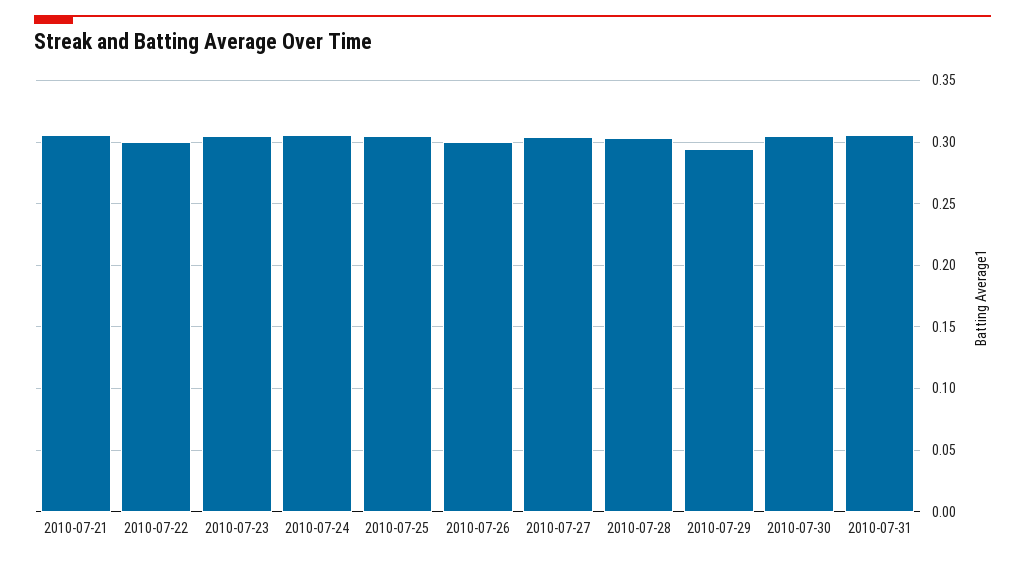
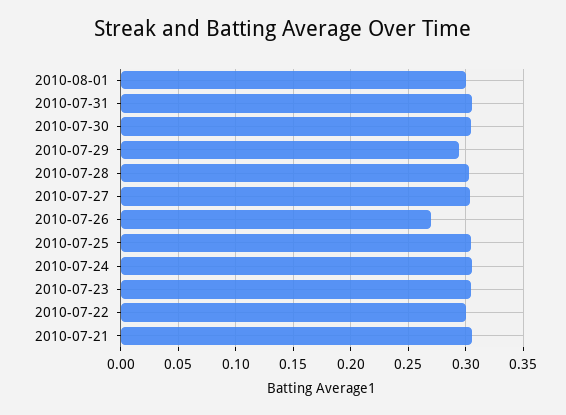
2010-07-26: 0.3 -> 0.27
2010-08-01: none -> 0.3

